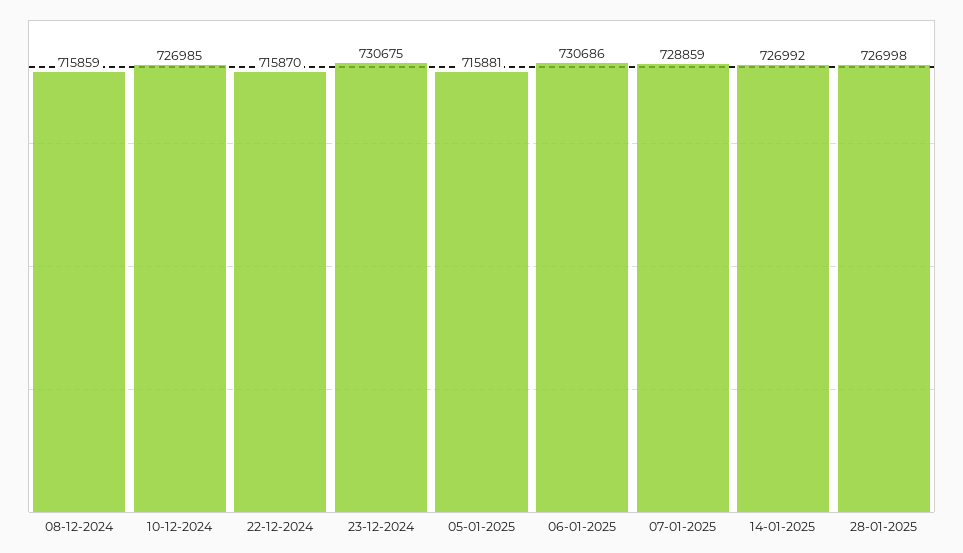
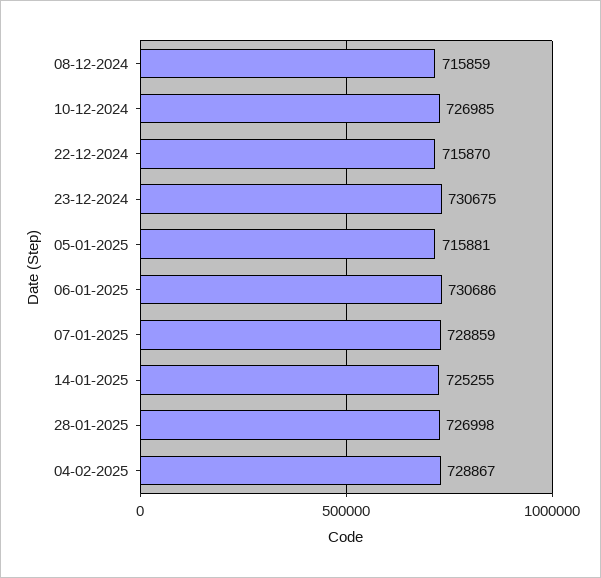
14-01-2025: 726992 -> 725255
04-02-2025: none -> 728867

